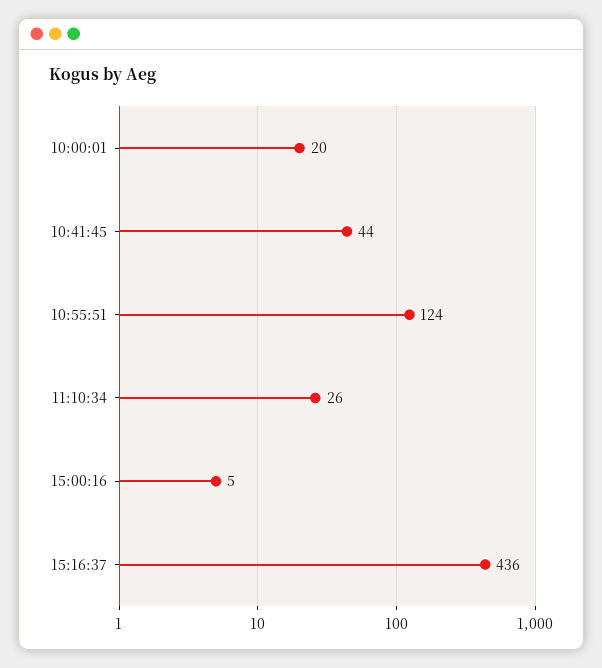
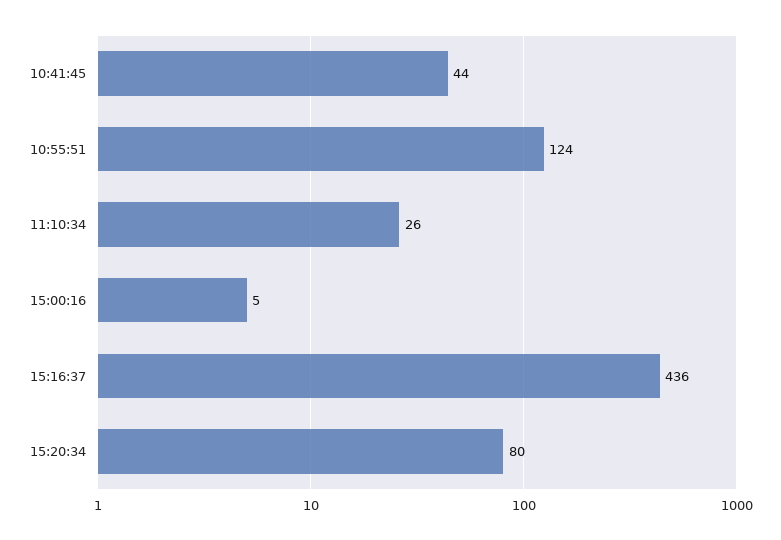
10:00:01: 20 -> none
15:20:34: none -> 80

